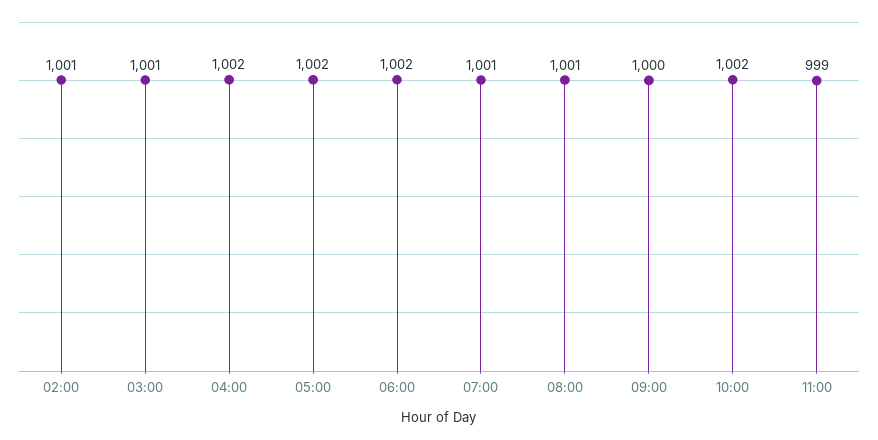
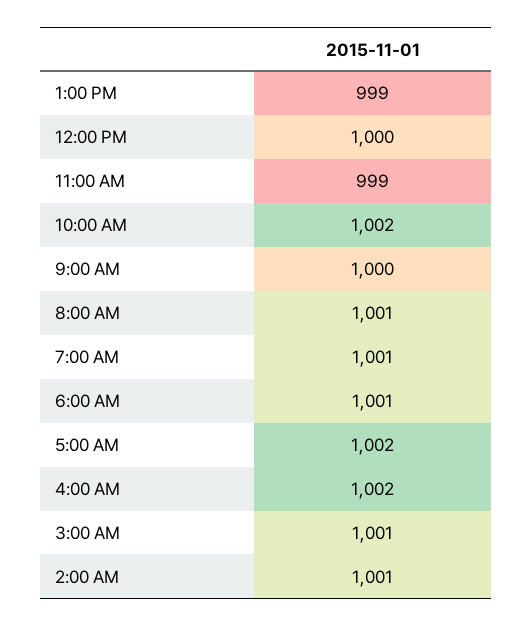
06:00: 1002 -> 1001
1:00 PM: none -> 999
12:00 PM: none -> 1000

